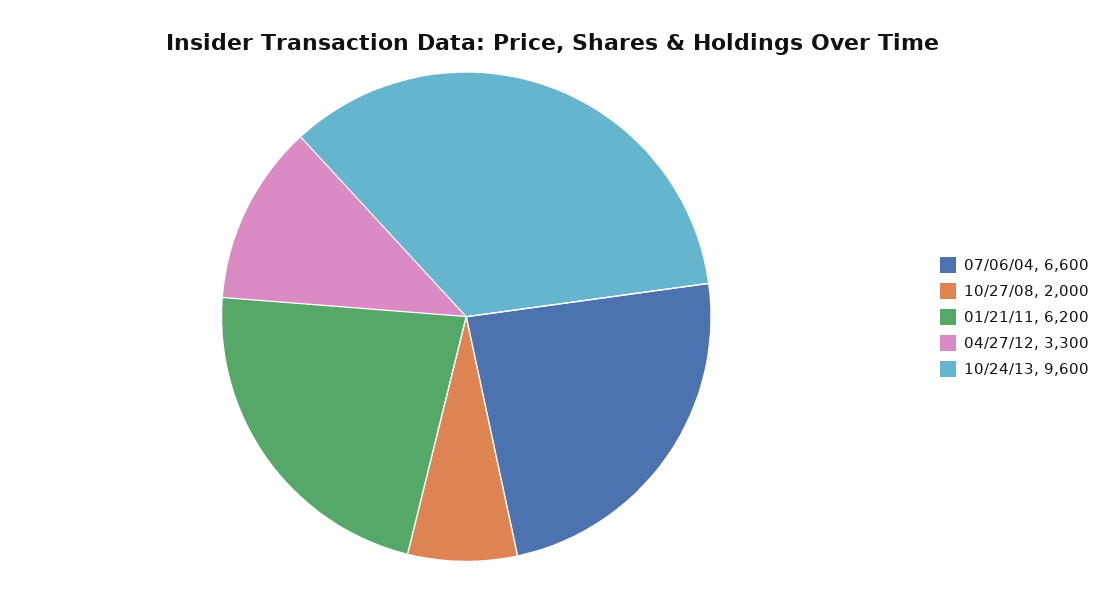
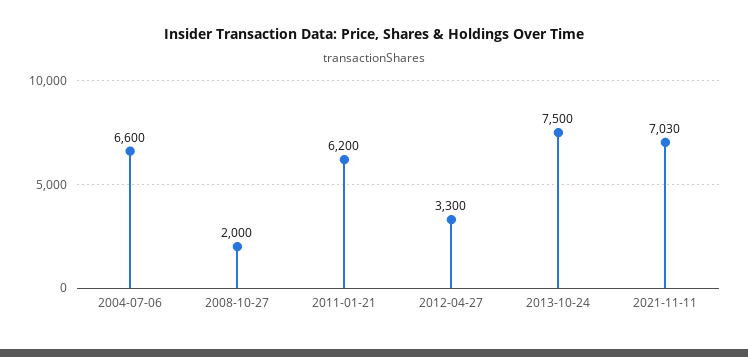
10/24/13: 9600 -> 7500
2021-11-11: none -> 7030

